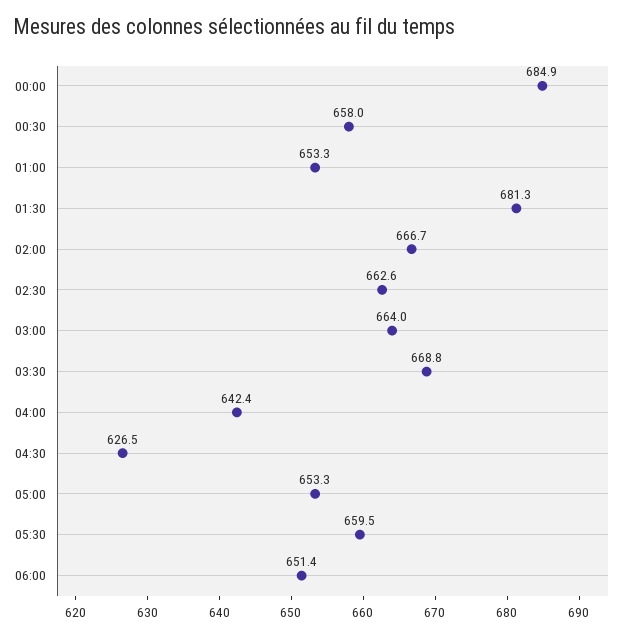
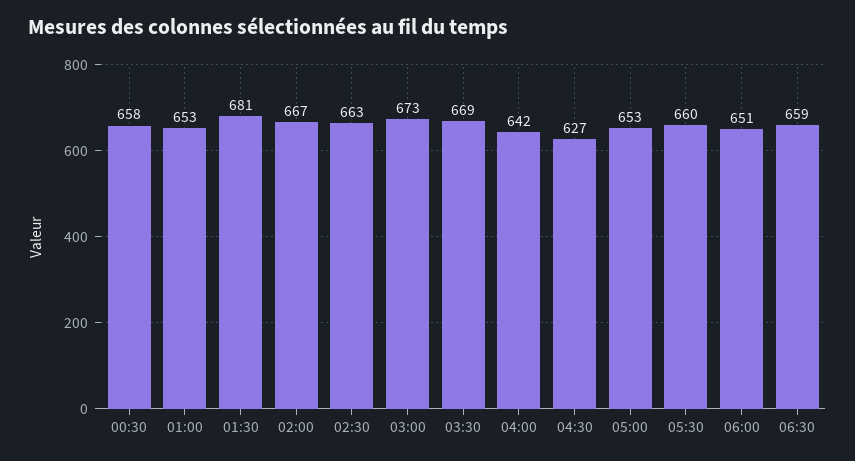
00:00: 684.9 -> none
03:00: 664 -> 673
06:30: none -> 659

